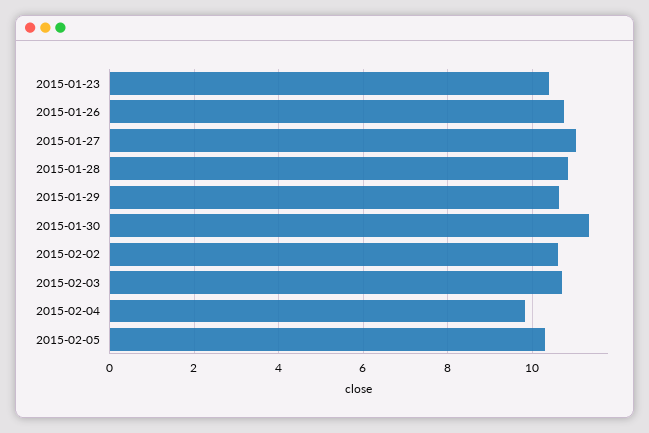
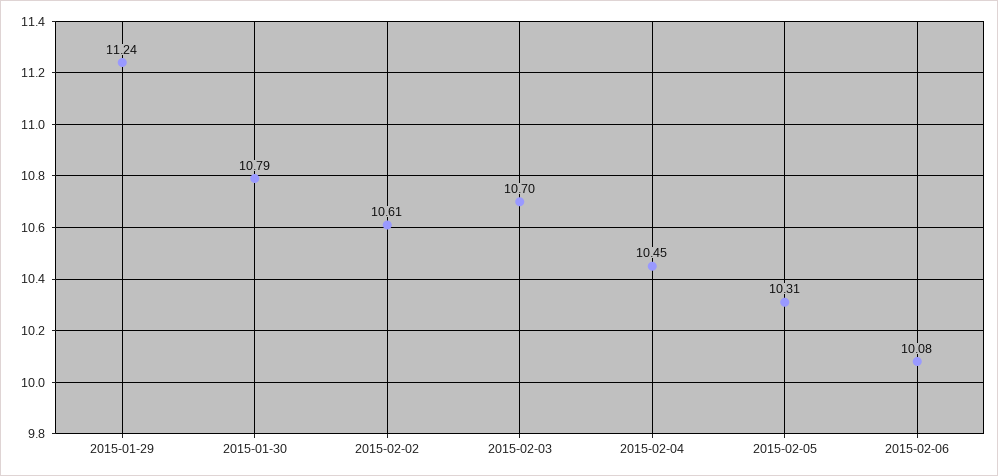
2015-01-23: 10.4 -> none
2015-01-26: 10.8 -> none
2015-01-27: 11 -> none
2015-01-28: 10.8 -> none
2015-01-29: 10.6 -> 11.24
2015-01-30: 11.4 -> 10.79
2015-02-04: 9.8 -> 10.45
2015-02-06: none -> 10.08

